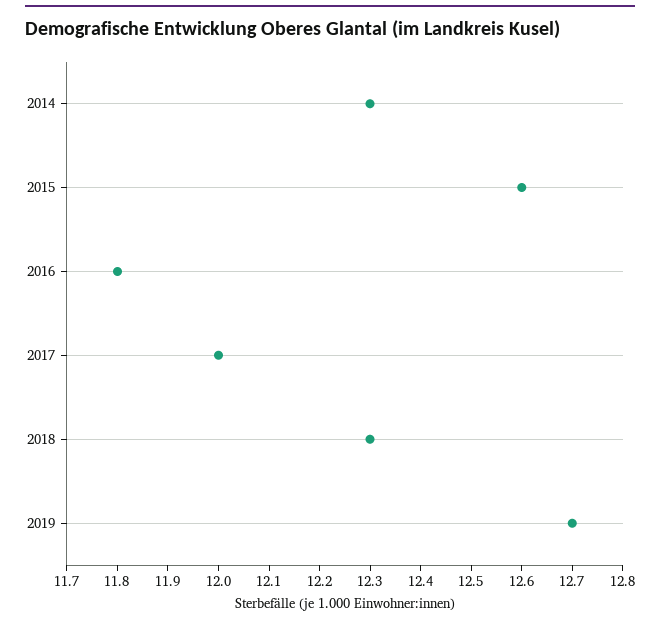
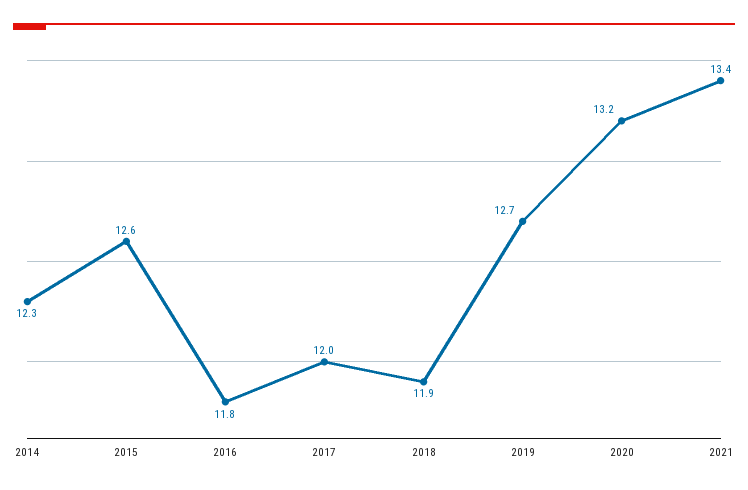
2018: 12.3 -> 11.9
2020: none -> 13.2
2021: none -> 13.4

